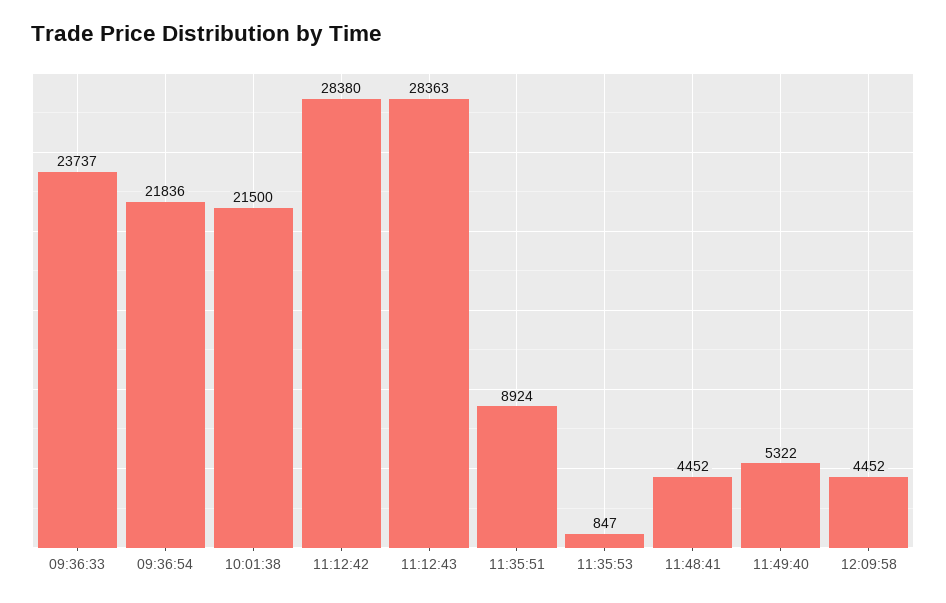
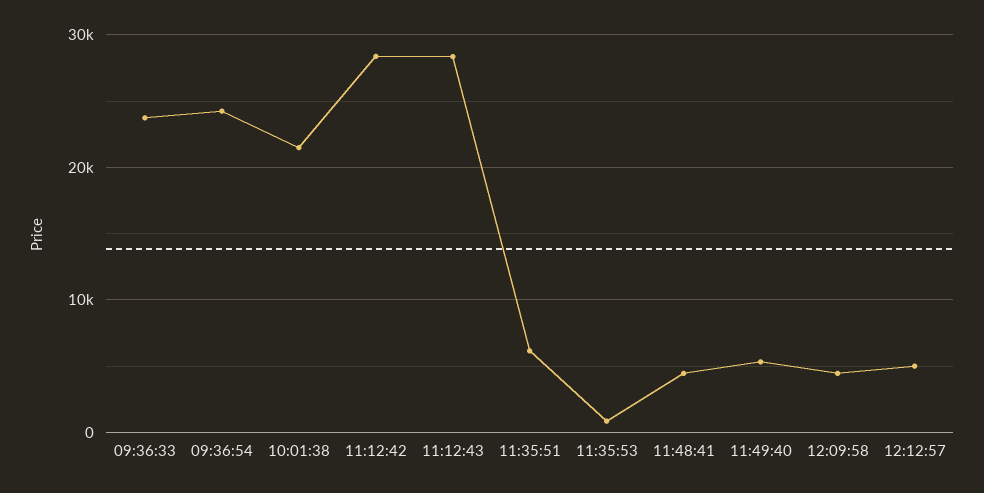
09:36:54: 21836 -> 24000
11:35:51: 8924 -> 6000
12:12:57: none -> 5000

